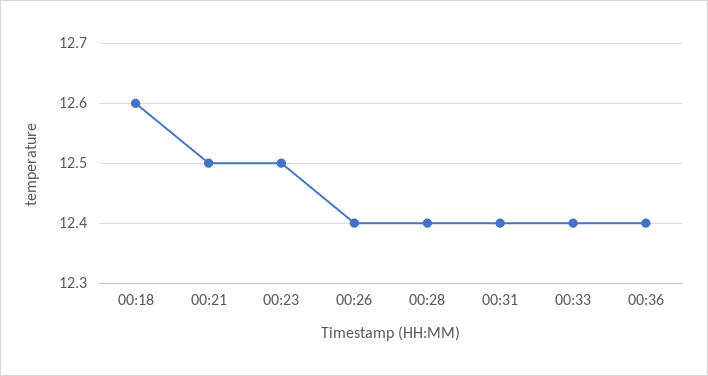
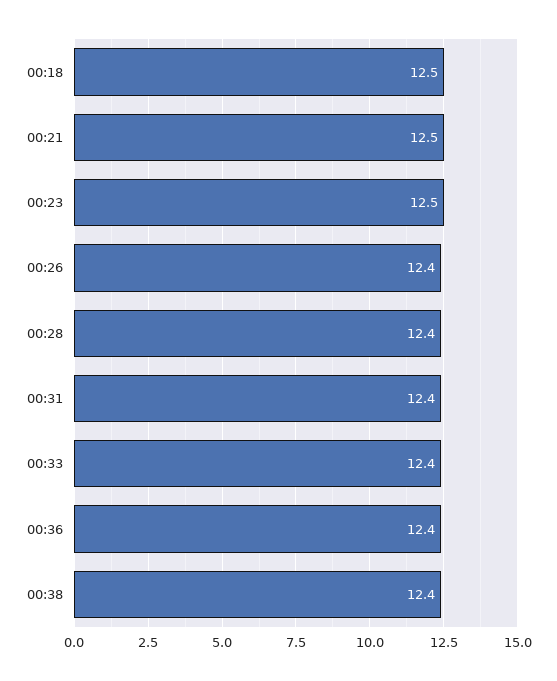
00:18: 12.6 -> 12.5
00:38: none -> 12.4

